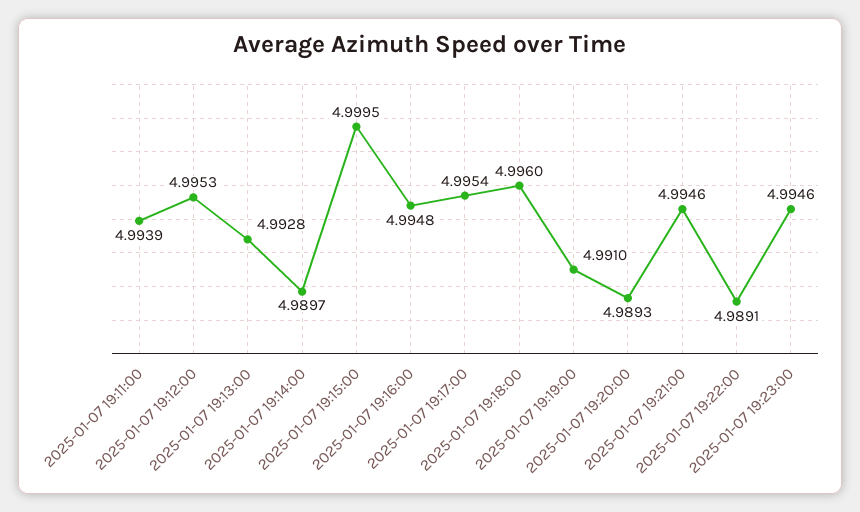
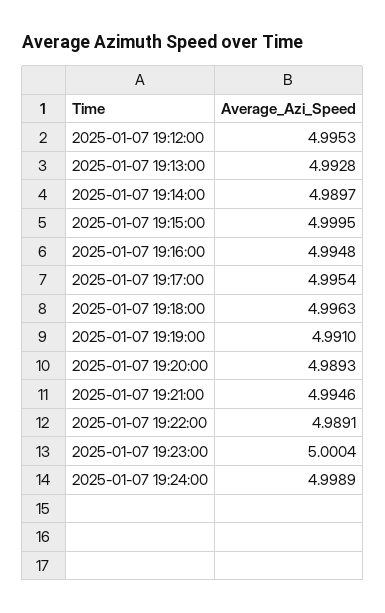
2025-01-07 19:11:00: 4.9939 -> none
2025-01-07 19:18:00: 4.996 -> 4.9963
2025-01-07 19:23:00: 4.9946 -> 5.0004
2025-01-07 19:24:00: none -> 4.9989

